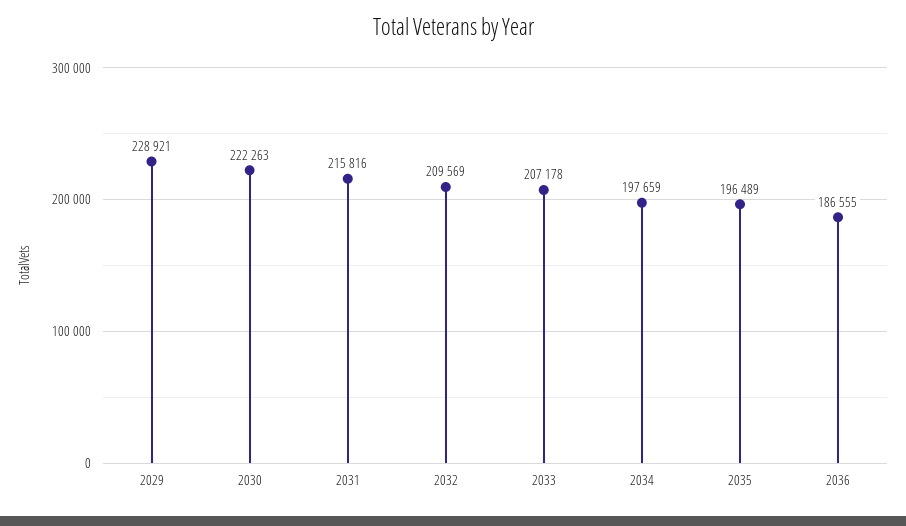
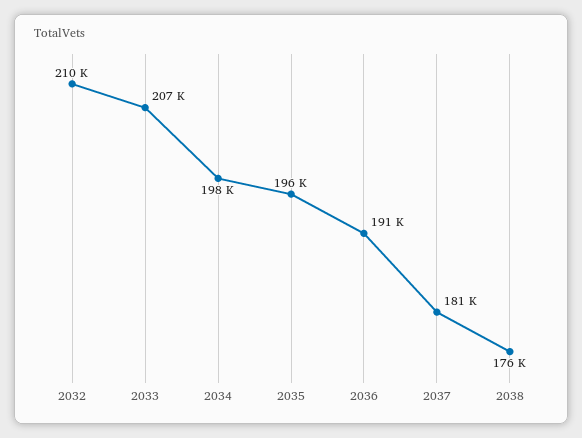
2029: 228921 -> none
2030: 222263 -> none
2031: 215816 -> none
2036: 186555 -> 191000
2037: none -> 181000
2038: none -> 176000

